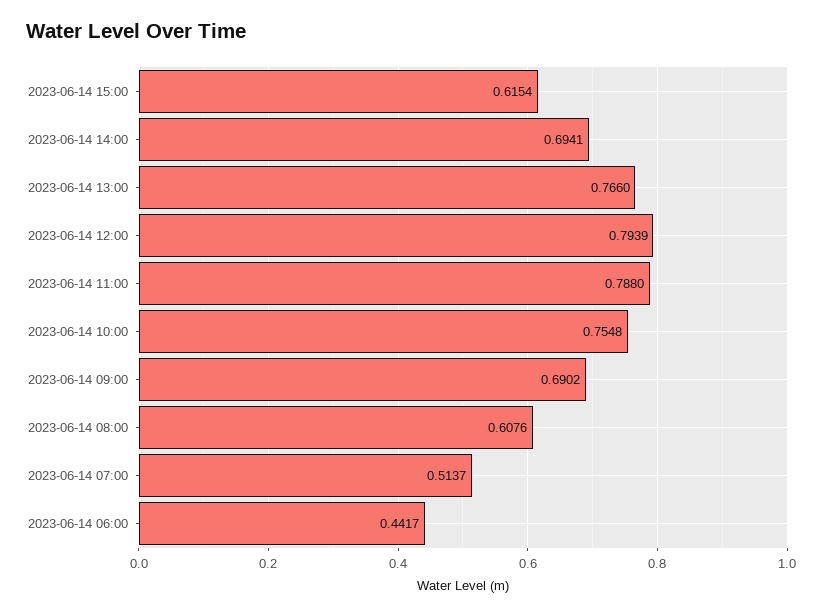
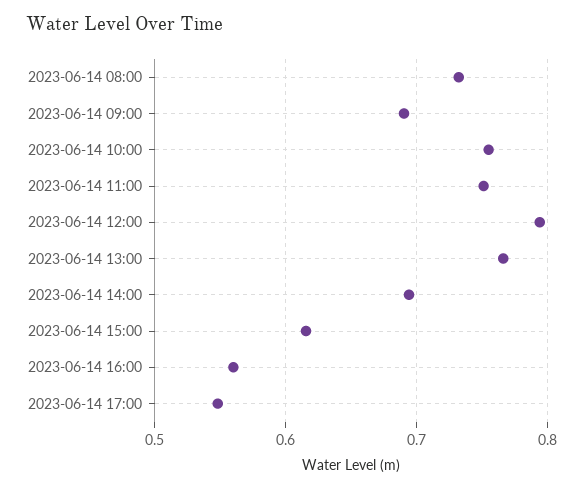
2023-06-14 11:00: 0.788 -> 0.75
2023-06-14 08:00: 0.6076 -> 0.73
2023-06-14 07:00: 0.5137 -> none
2023-06-14 06:00: 0.4417 -> none
2023-06-14 16:00: none -> 0.56
2023-06-14 17:00: none -> 0.55

